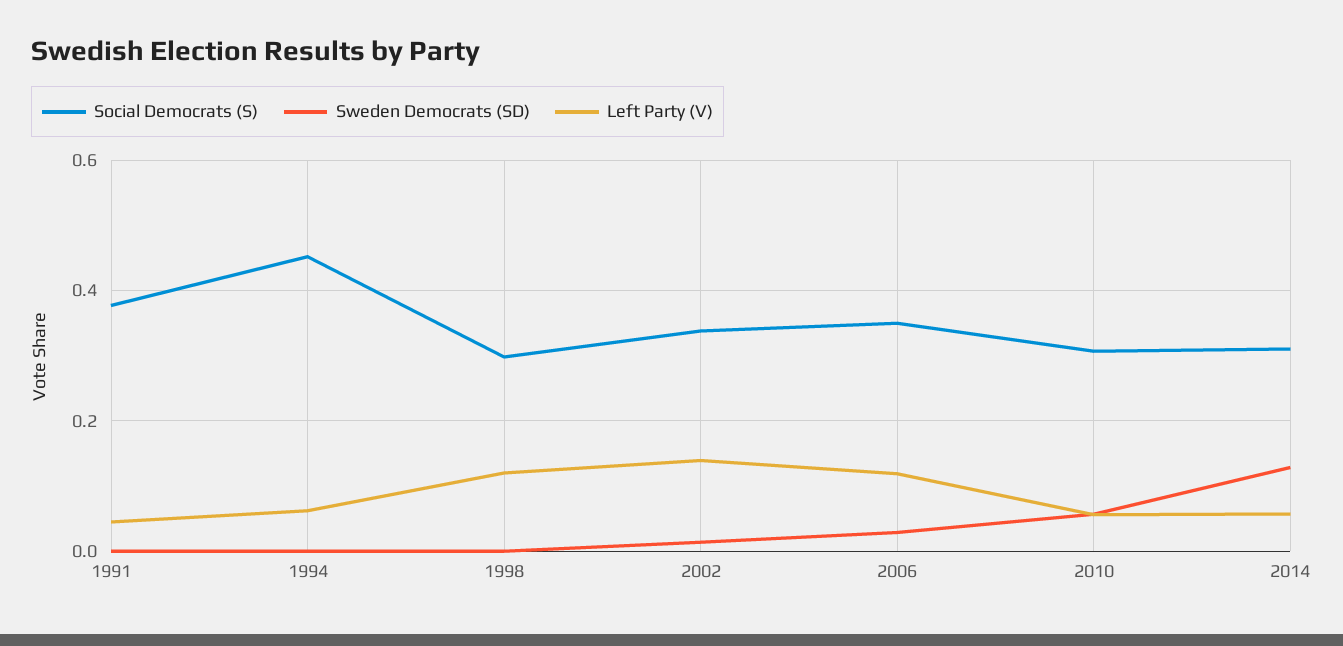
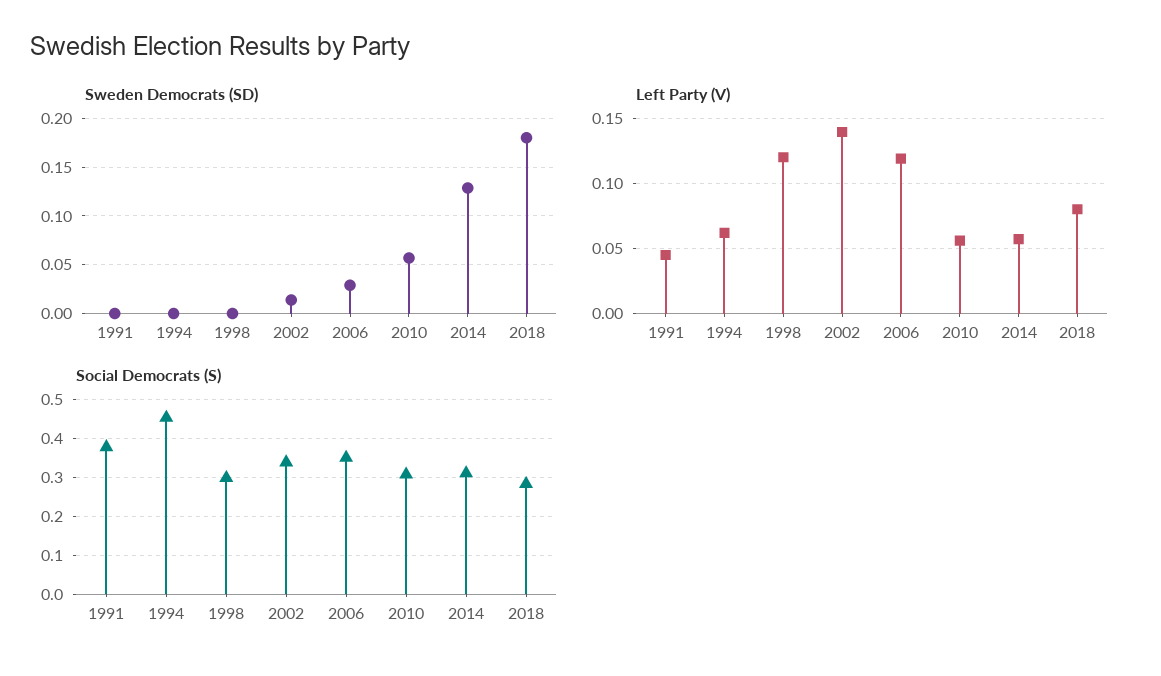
Sweden Democrats (SD), 2018: none -> 0.18
Left Party (V), 2018: none -> 0.08
Social Democrats (S), 2018: none -> 0.28

